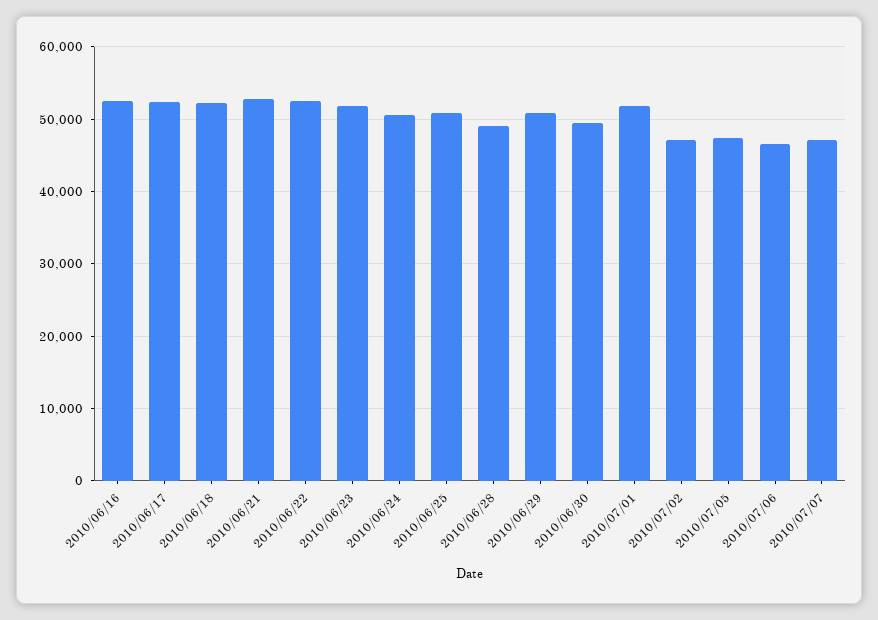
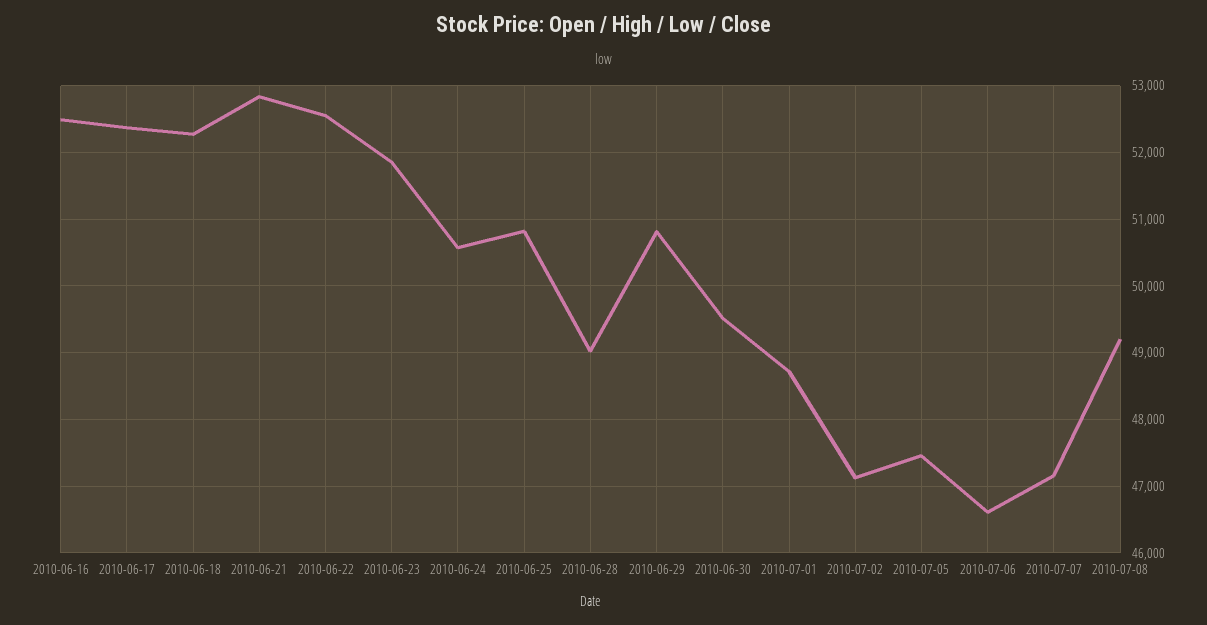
2010/07/01: 52000 -> 48700
2010-07-08: none -> 49200

